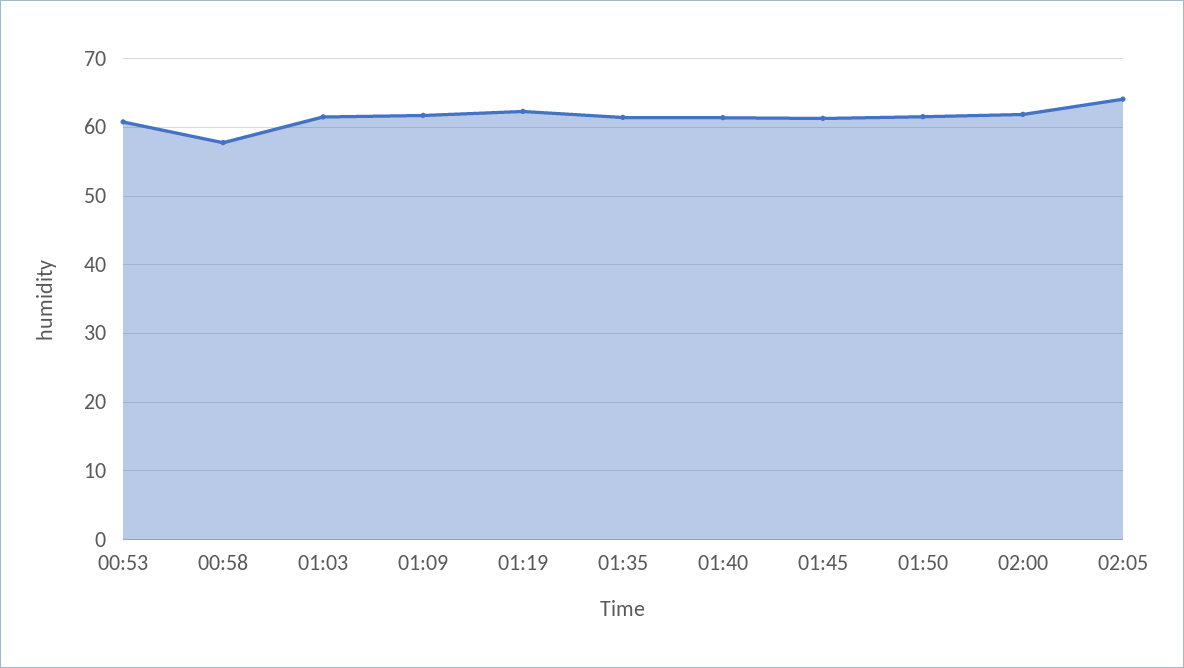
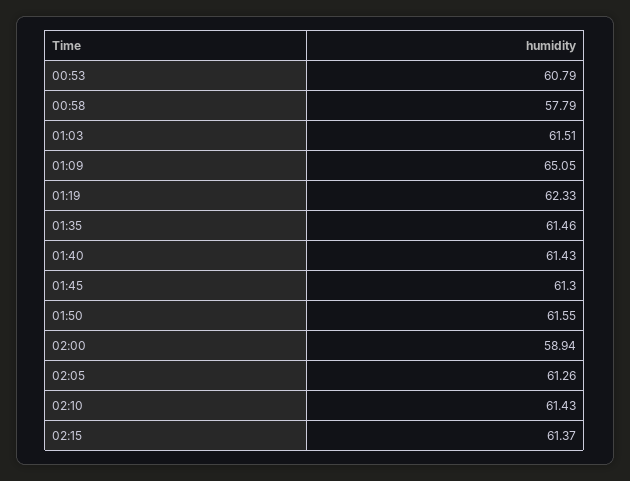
01:09: 62 -> 65.05
02:00: 62 -> 58.94
02:05: 64 -> 61.26
02:10: none -> 61.43
02:15: none -> 61.37

